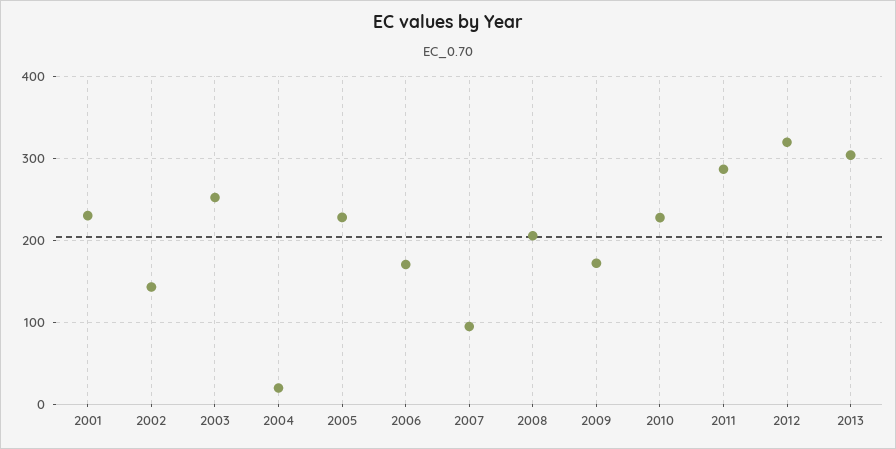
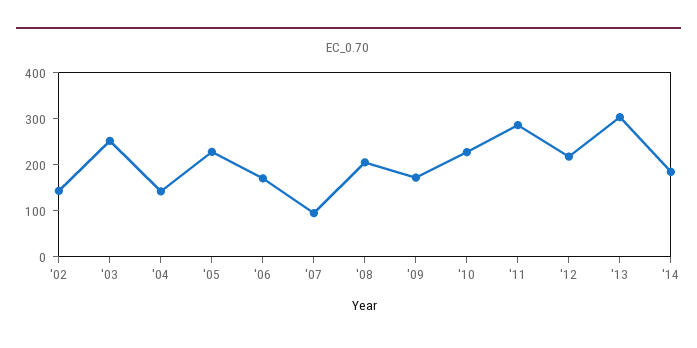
2001: 230 -> none
2004: 20 -> 140
2012: 320 -> 220
'14: none -> 180

